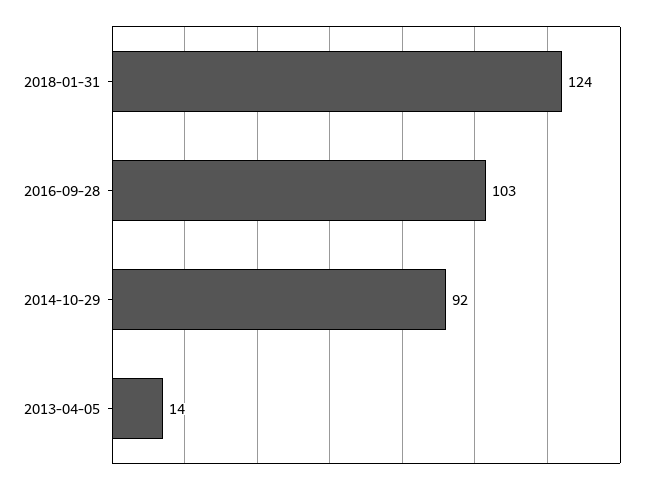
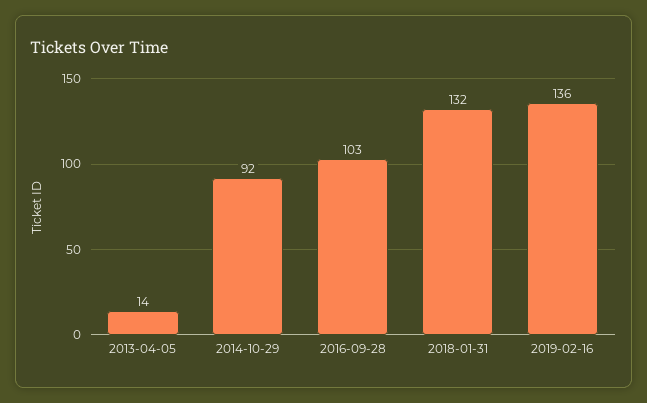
2018-01-31: 124 -> 132
2019-02-16: none -> 136

